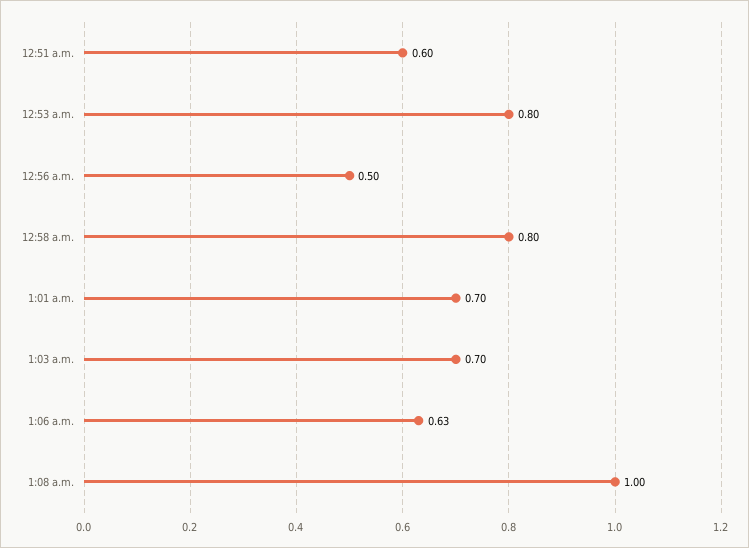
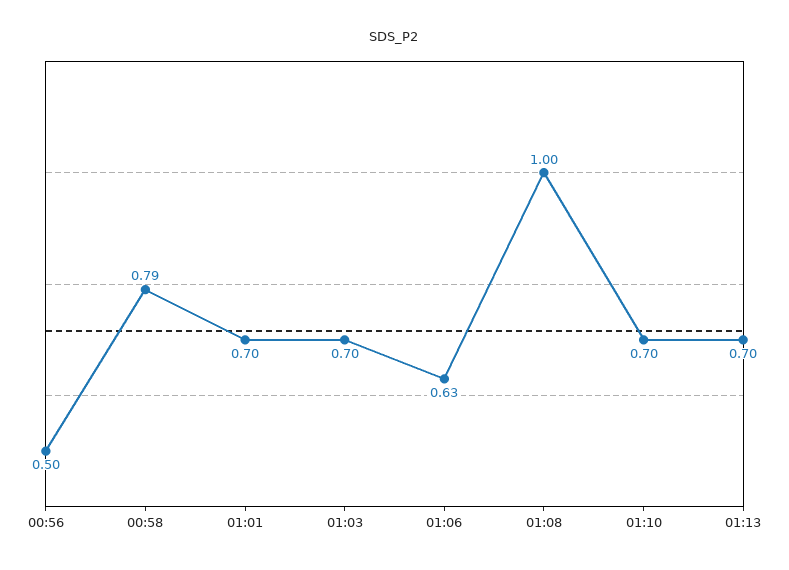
12:51 a.m.: 0.6 -> none
12:53 a.m.: 0.8 -> none
12:58 a.m.: 0.8 -> 0.79
01:10: none -> 0.7
01:13: none -> 0.7

